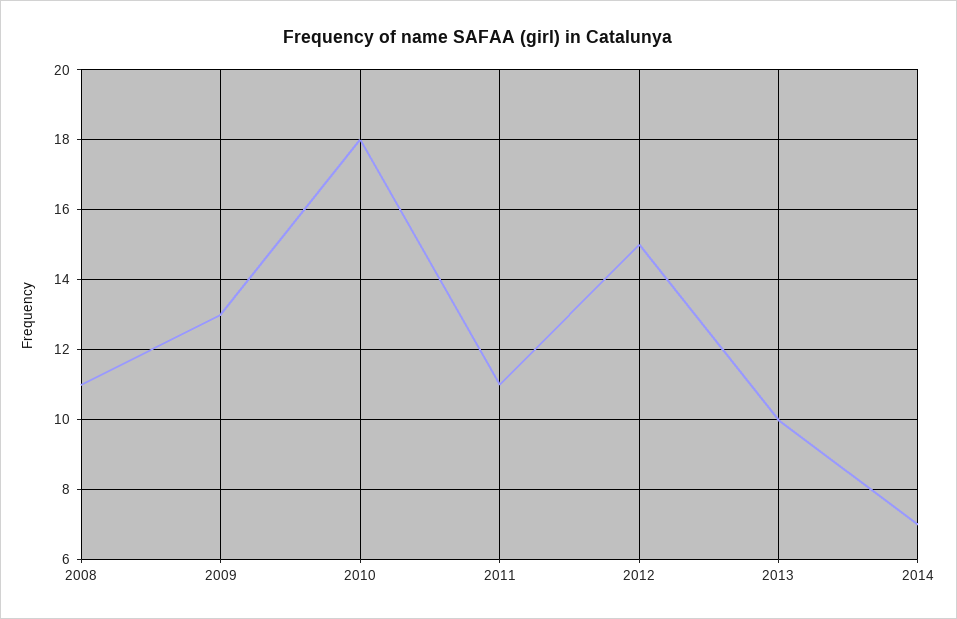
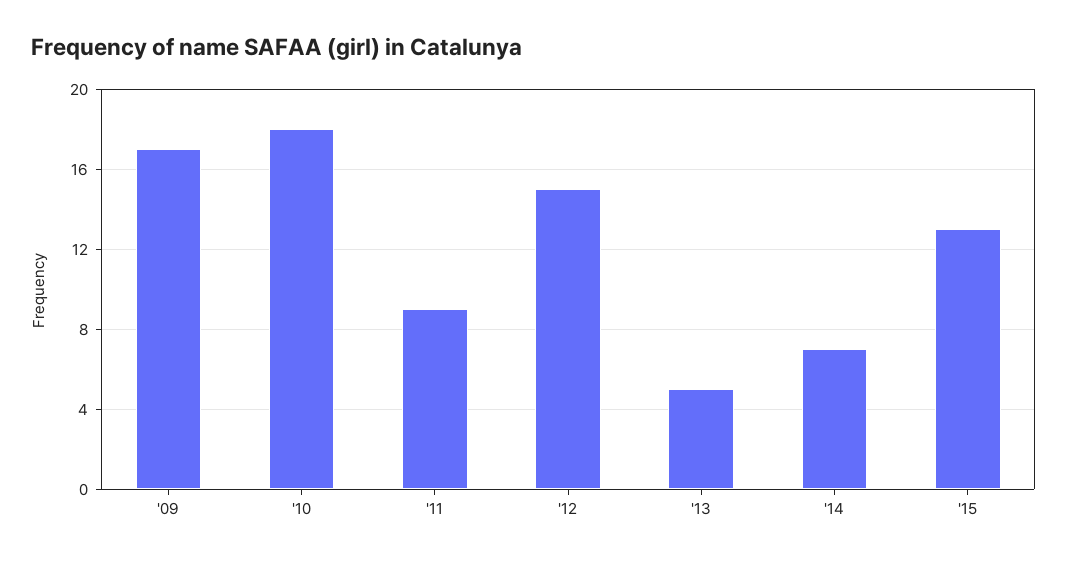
2008: 11 -> none
2009: 13 -> 17
2011: 11 -> 9
2013: 10 -> 5
'15: none -> 13

